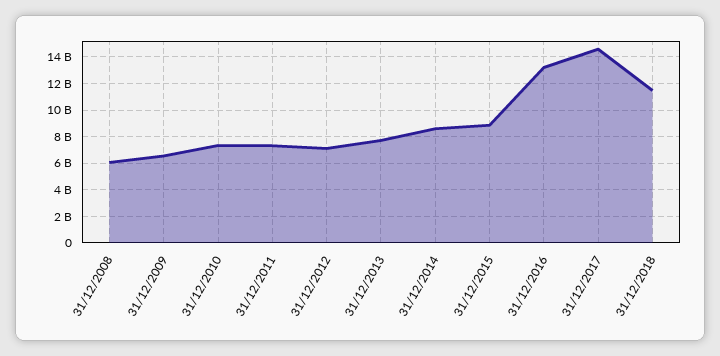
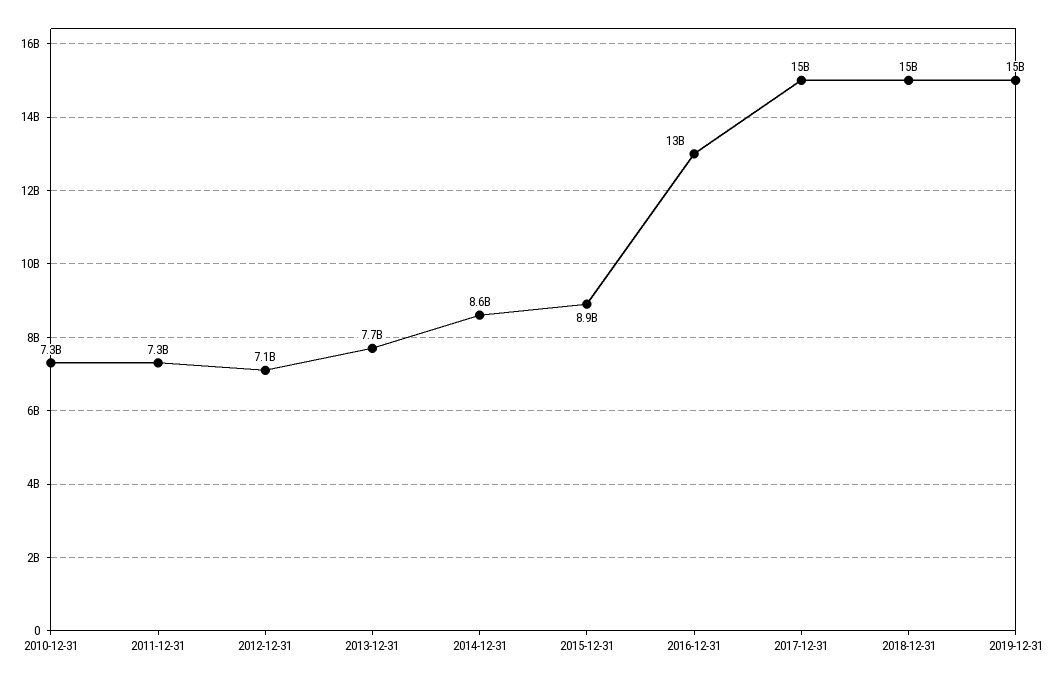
31/12/2008: 6000000000 -> none
31/12/2009: 6500000000 -> none
31/12/2018: 11500000000 -> 15000000000
2019-12-31: none -> 15000000000

